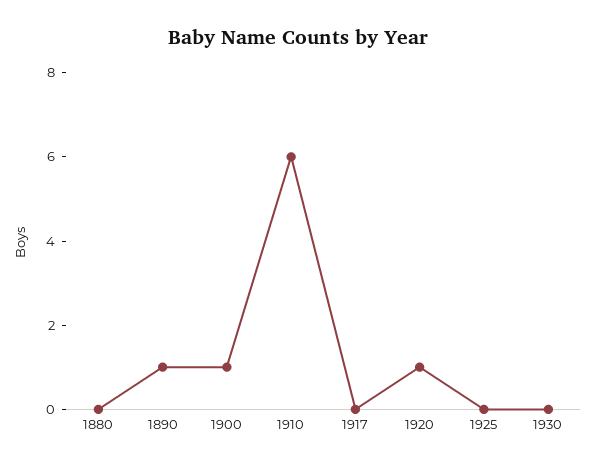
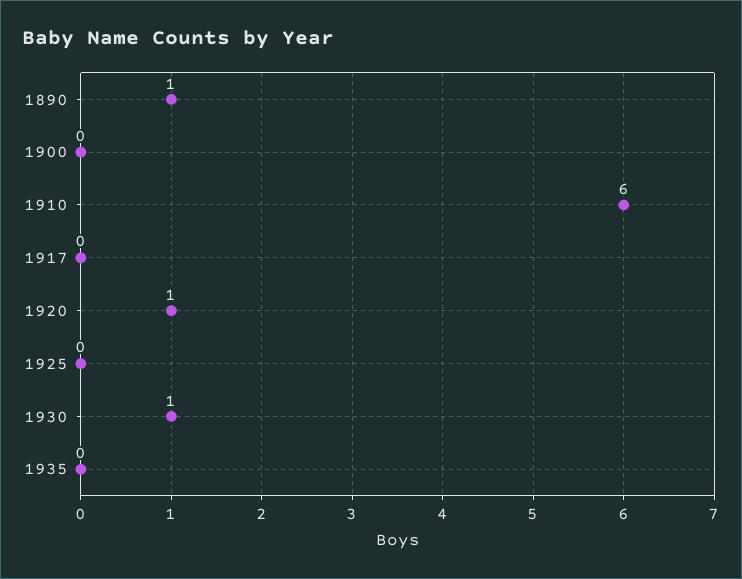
1880: 0 -> none
1900: 1 -> 0
1930: 0 -> 1
1935: none -> 0

